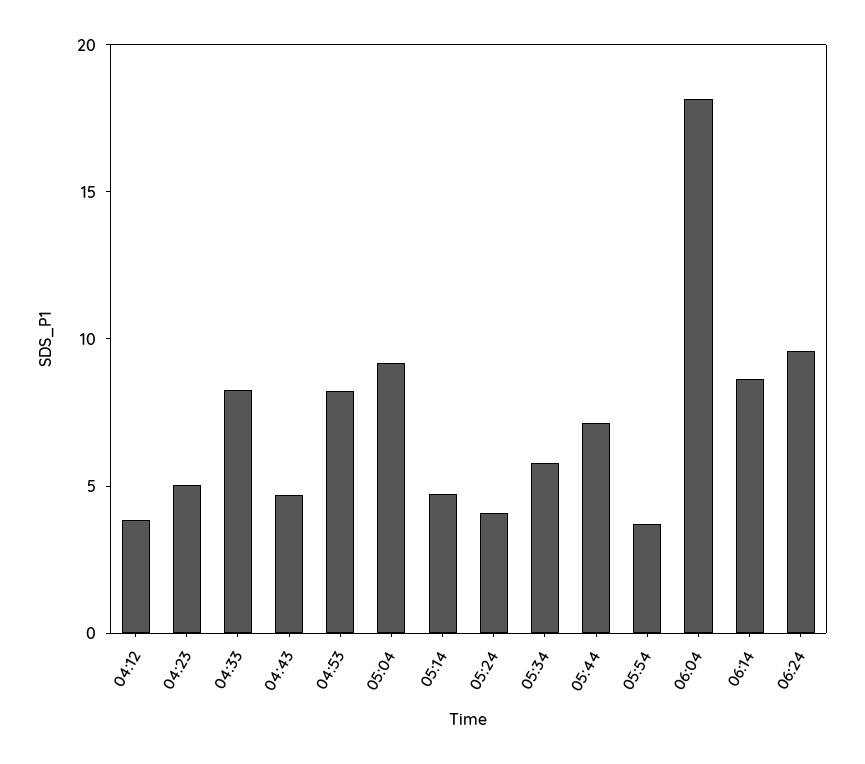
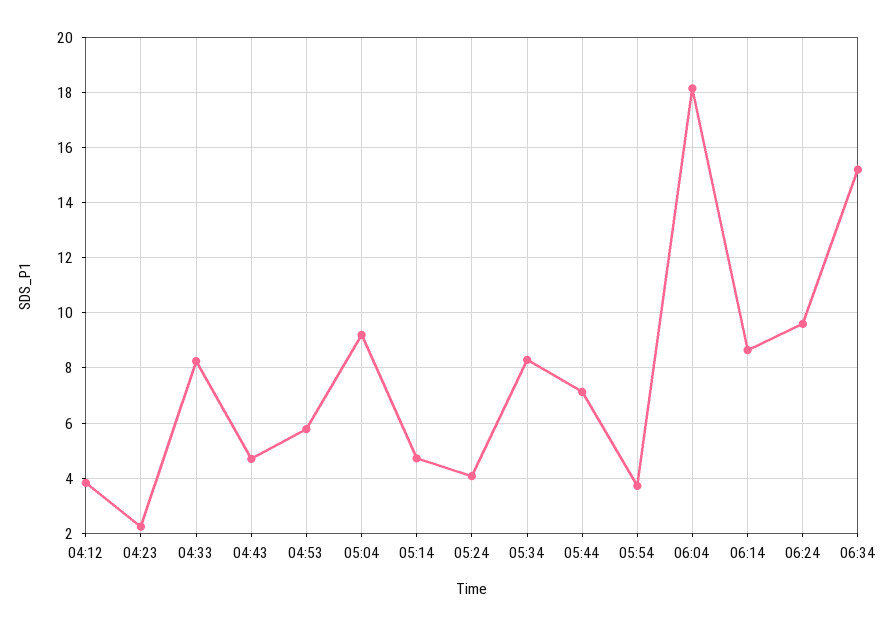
04:23: 5 -> 2.25
04:53: 8 -> 5.75
05:34: 6 -> 8.25
06:34: none -> 15.25

